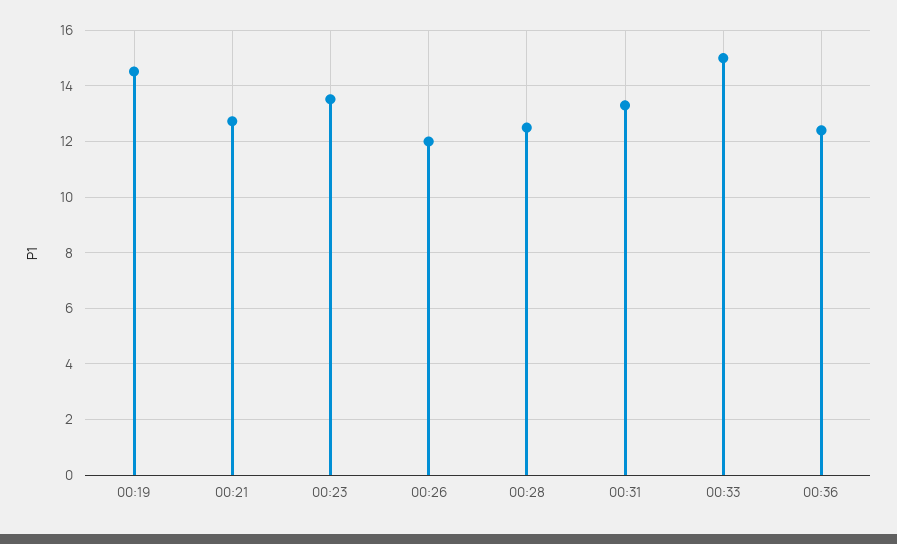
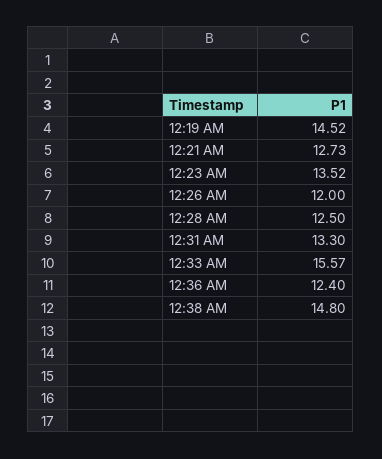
00:33: 15 -> 15.57
12:38 AM: none -> 14.8

